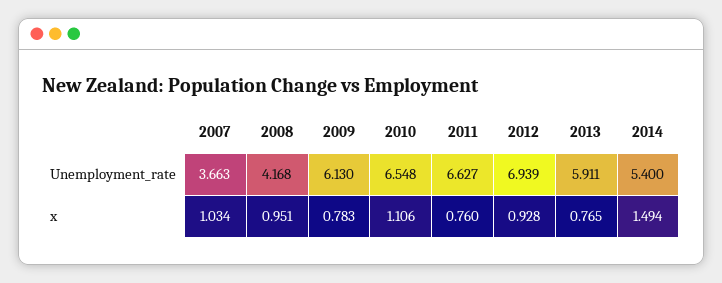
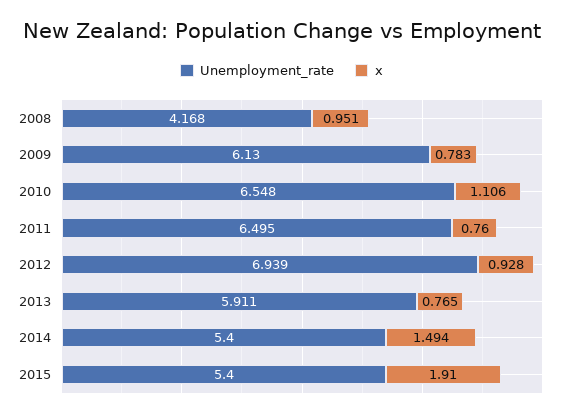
Unemployment_rate, 2007: 3.663 -> none
Unemployment_rate, 2011: 6.627 -> 6.495
x, 2007: 1.034 -> none
Unemployment_rate, 2015: none -> 5.4
x, 2015: none -> 1.91

